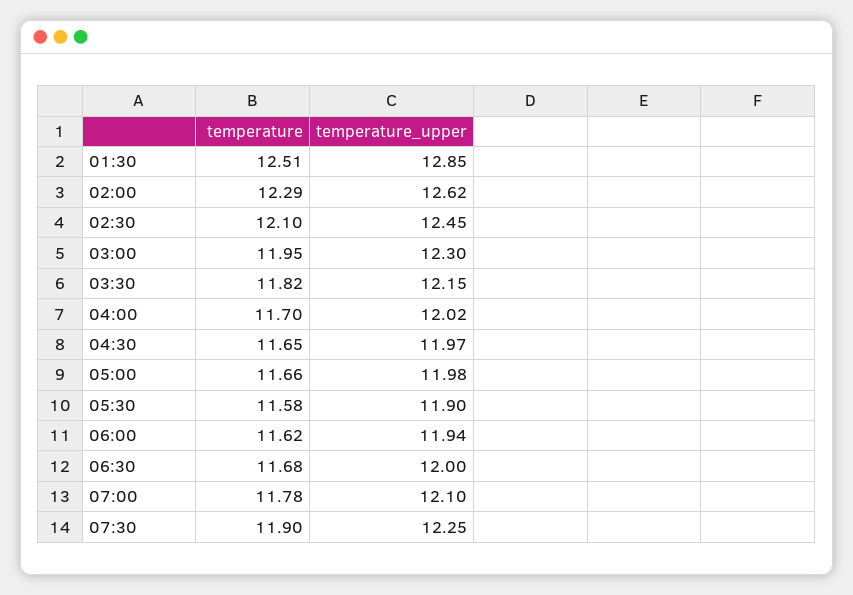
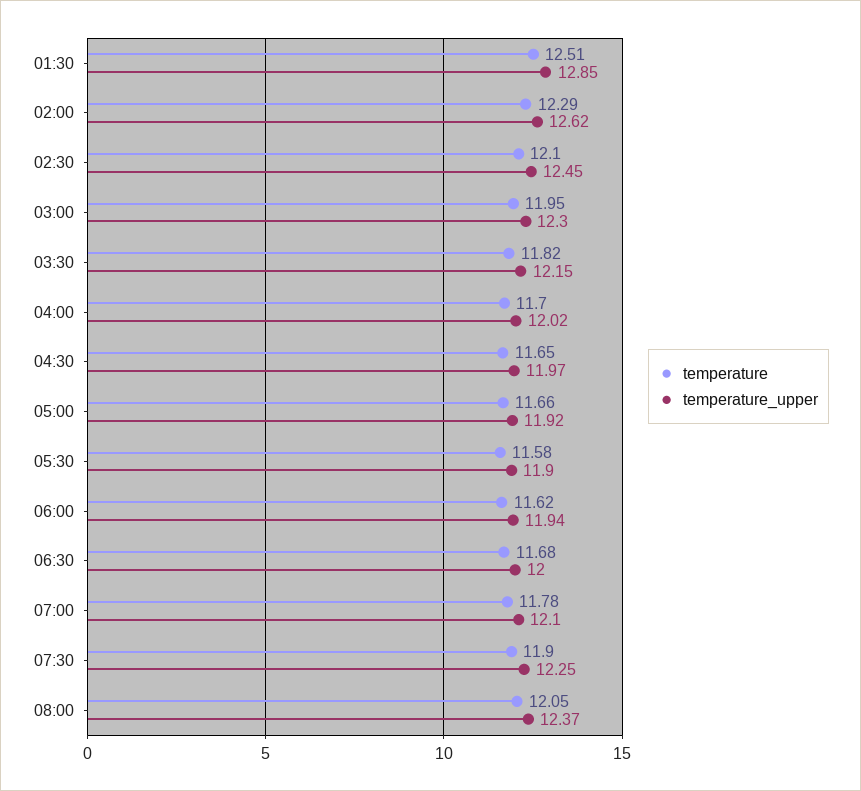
temperature_upper, 05:00: 11.98 -> 11.92
temperature, 08:00: none -> 12.05
temperature_upper, 08:00: none -> 12.37

